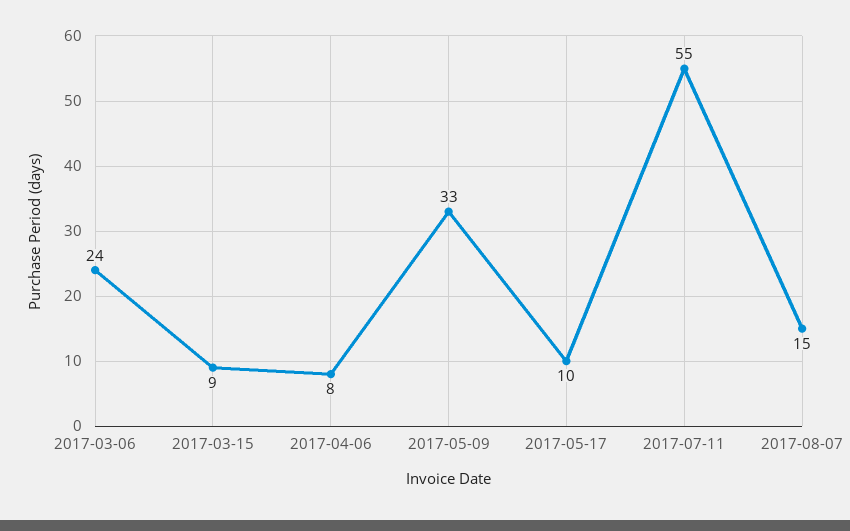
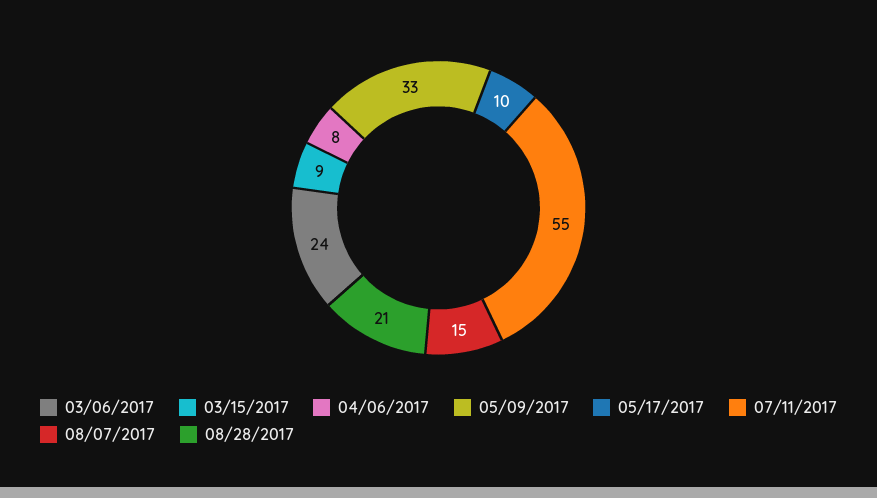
08/28/2017: none -> 21

